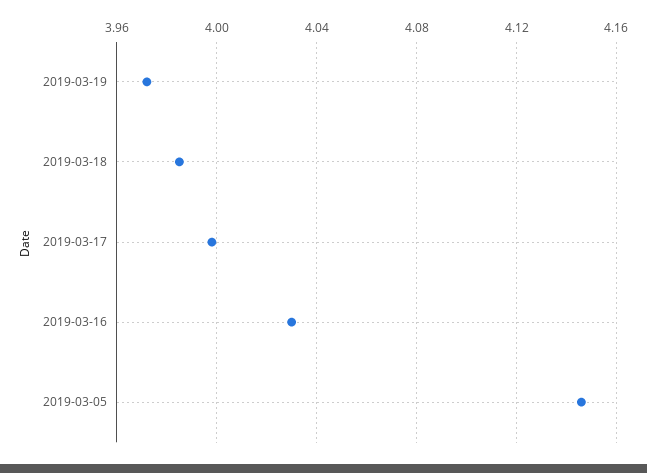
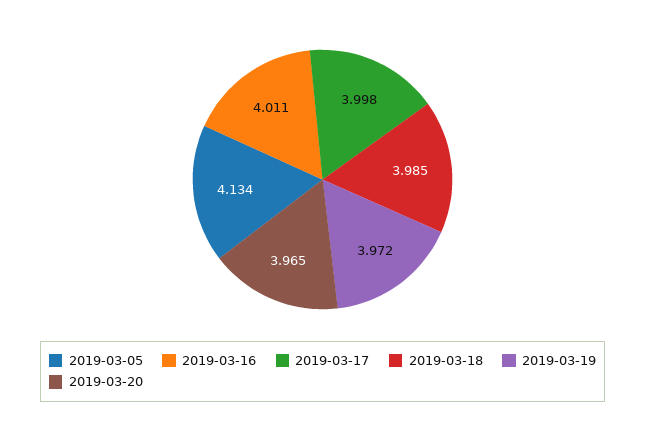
2019-03-16: 4.03 -> 4.011
2019-03-05: 4.145 -> 4.134
2019-03-20: none -> 3.965

